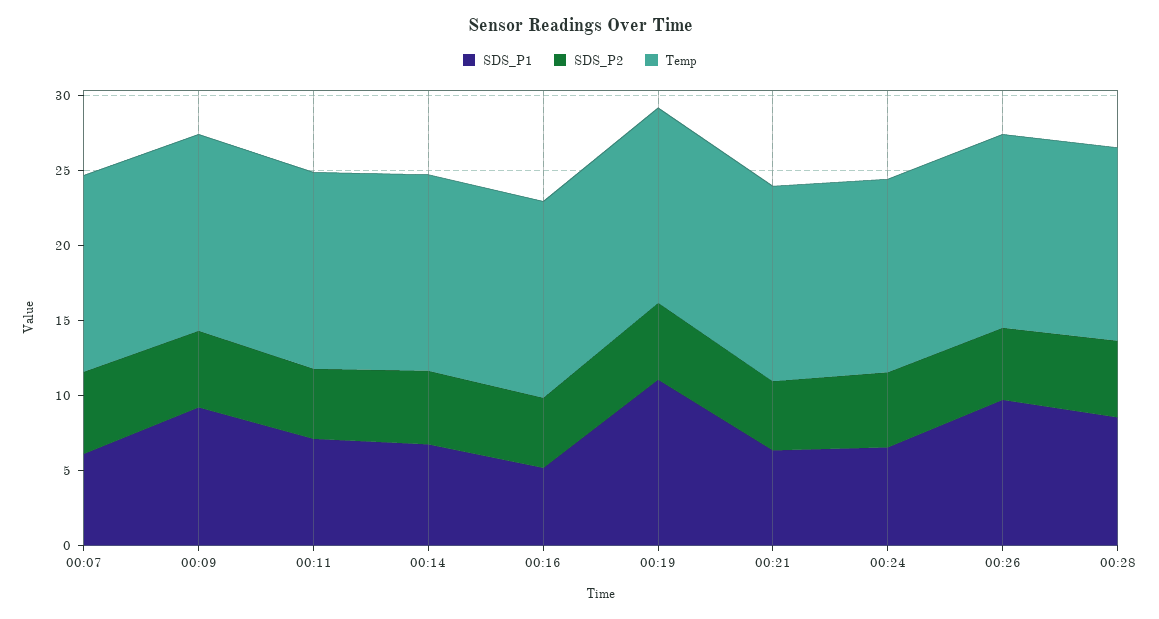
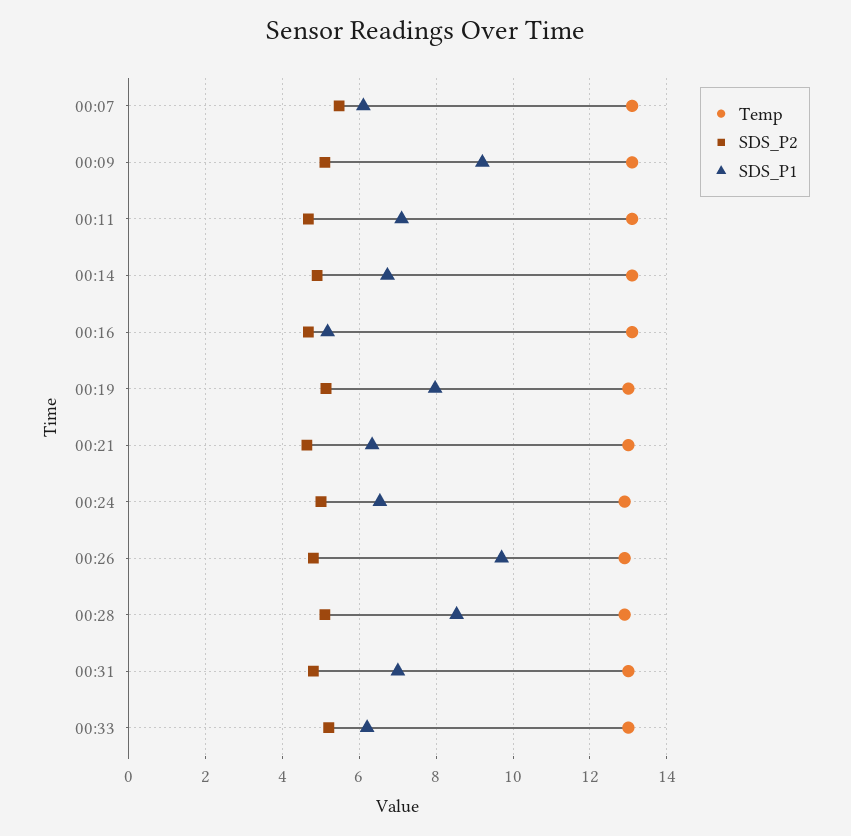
SDS_P1, 00:19: 11 -> 8
Temp, 00:31: none -> 13
SDS_P2, 00:31: none -> 4.8
SDS_P1, 00:31: none -> 7
Temp, 00:33: none -> 13
SDS_P2, 00:33: none -> 5.2
SDS_P1, 00:33: none -> 6.2

